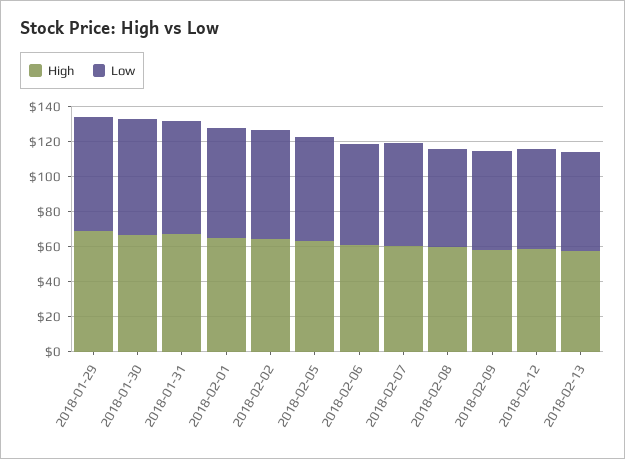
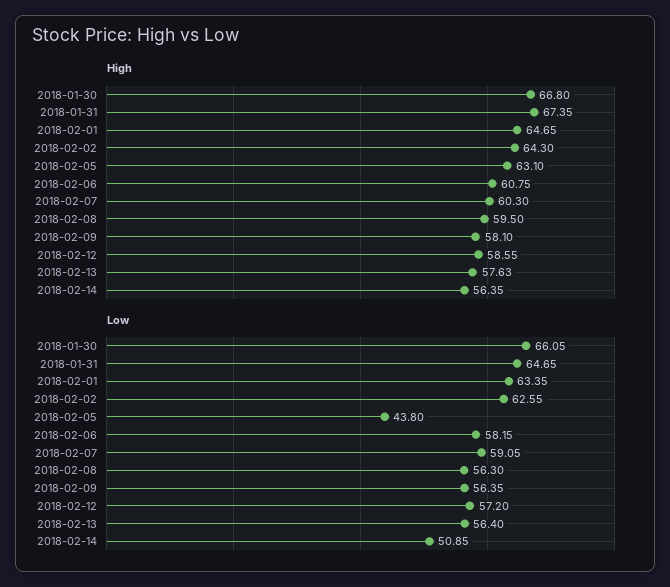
High, 2018-01-29: 70 -> none
Low, 2018-01-29: 65 -> none
Low, 2018-02-05: 60 -> 43.8
High, 2018-02-14: none -> 56.35
Low, 2018-02-14: none -> 50.85

